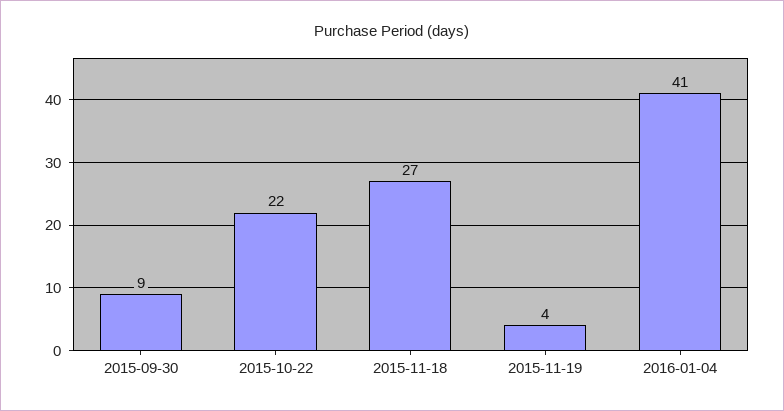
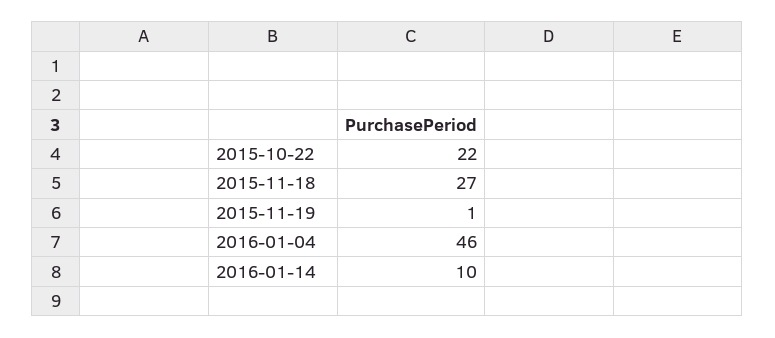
2015-09-30: 9 -> none
2015-11-19: 4 -> 1
2016-01-04: 41 -> 46
2016-01-14: none -> 10

